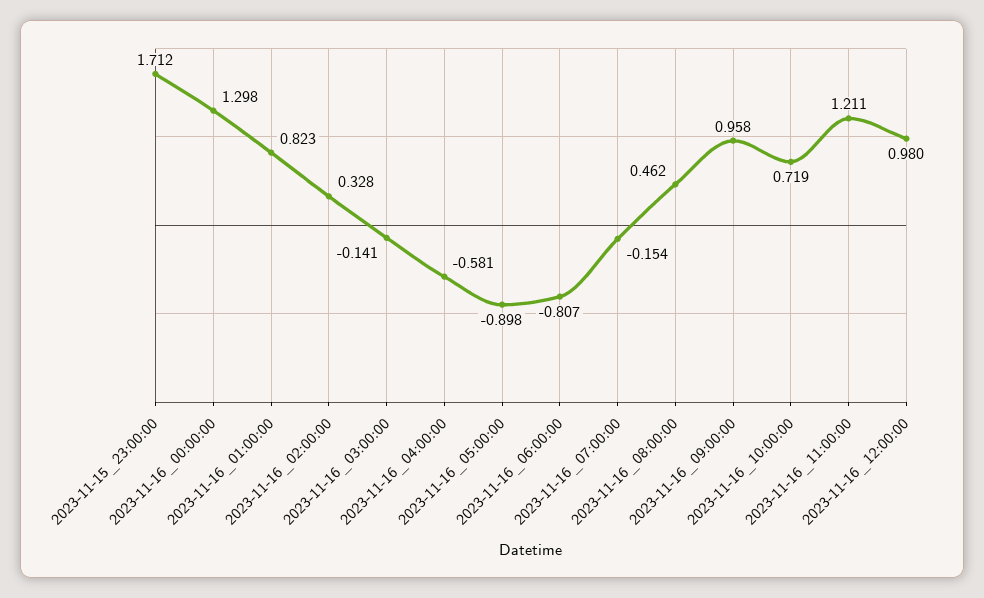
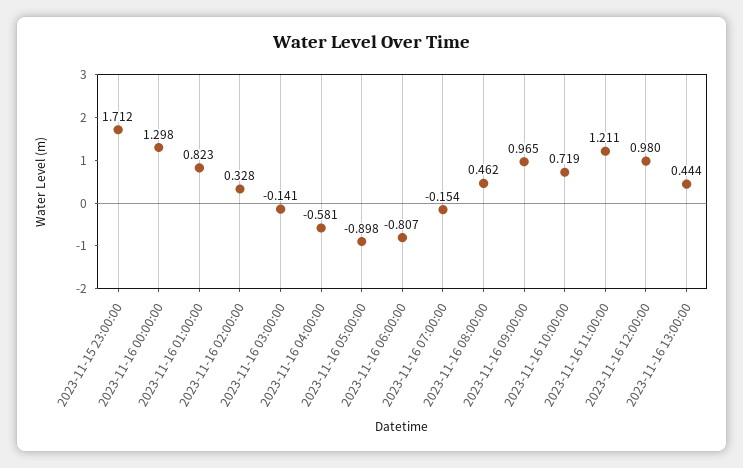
2023-11-16_09:00:00: 0.958 -> 0.965
2023-11-16 13:00:00: none -> 0.444

